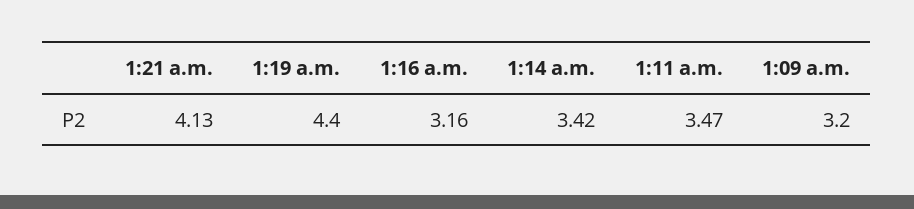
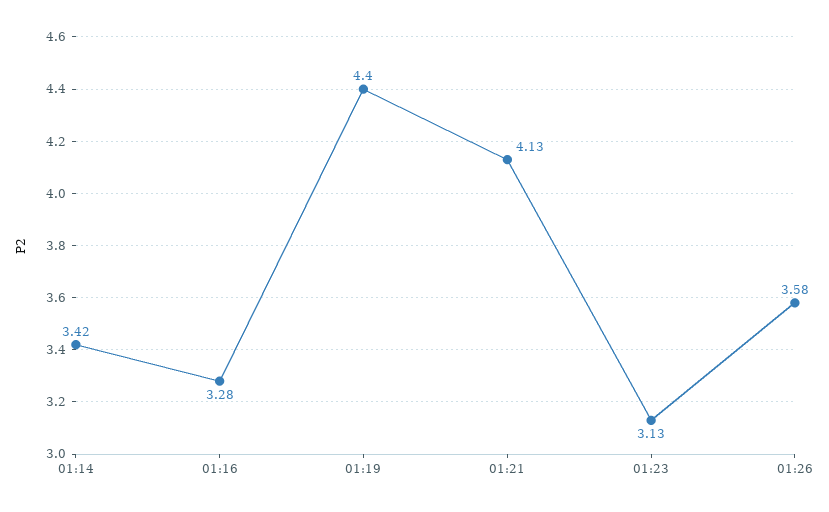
1:16 a.m.: 3.16 -> 3.28
1:11 a.m.: 3.47 -> none
1:09 a.m.: 3.2 -> none
01:23: none -> 3.13
01:26: none -> 3.58

